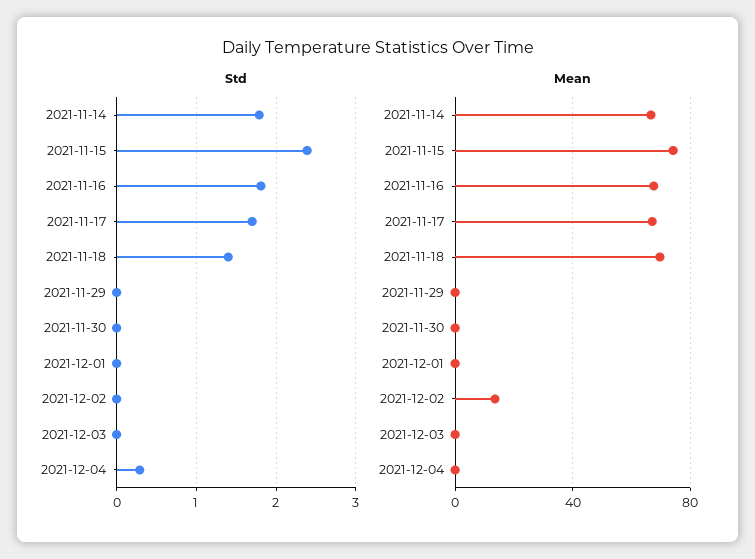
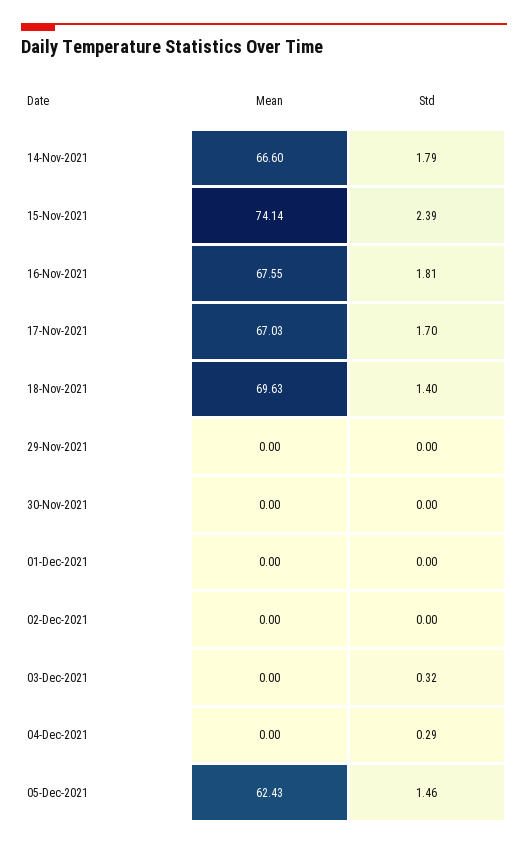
Std, 2021-12-03: 0 -> 0.32
Mean, 2021-12-02: 15 -> 0
Mean, 05-Dec-2021: none -> 62.43
Std, 05-Dec-2021: none -> 1.46

